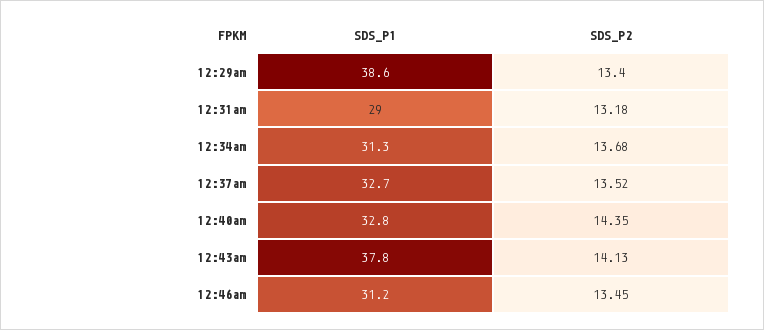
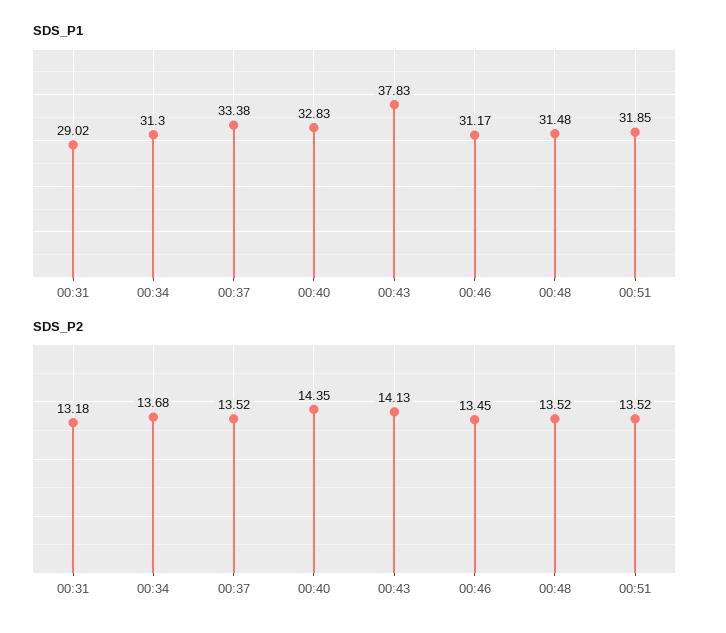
SDS_P1, 12:29am: 38.6 -> none
SDS_P2, 12:29am: 13.4 -> none
SDS_P1, 12:37am: 32.7 -> 33.38
SDS_P1, 00:48: none -> 31.48
SDS_P1, 00:51: none -> 31.85
SDS_P2, 00:48: none -> 13.52
SDS_P2, 00:51: none -> 13.52

